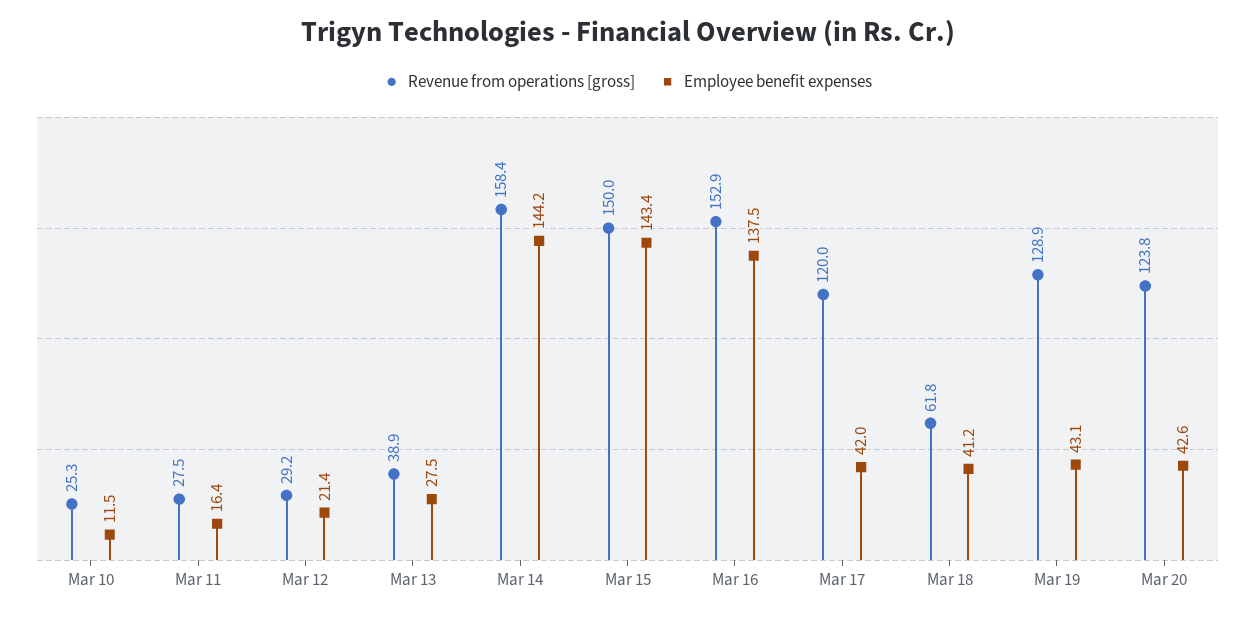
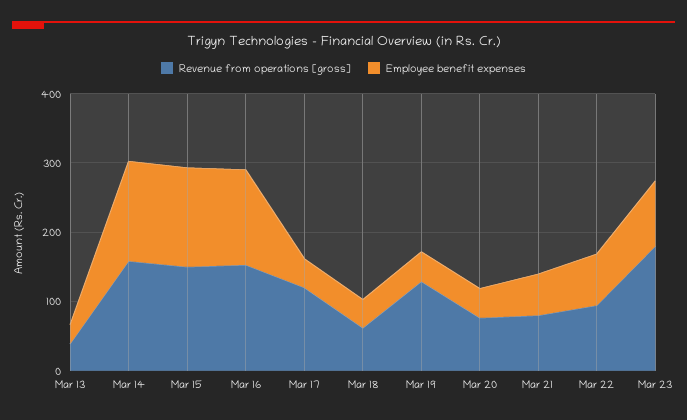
Revenue from operations [gross], Mar 10: 25.3 -> none
Employee benefit expenses, Mar 10: 11.5 -> none
Revenue from operations [gross], Mar 11: 27.5 -> none
Employee benefit expenses, Mar 11: 16.4 -> none
Revenue from operations [gross], Mar 12: 29.2 -> none
Employee benefit expenses, Mar 12: 21.4 -> none
Revenue from operations [gross], Mar 20: 123.8 -> 80
Revenue from operations [gross], Mar 21: none -> 80
Employee benefit expenses, Mar 21: none -> 60
Revenue from operations [gross], Mar 22: none -> 100
Employee benefit expenses, Mar 22: none -> 80
Revenue from operations [gross], Mar 23: none -> 180
Employee benefit expenses, Mar 23: none -> 100

